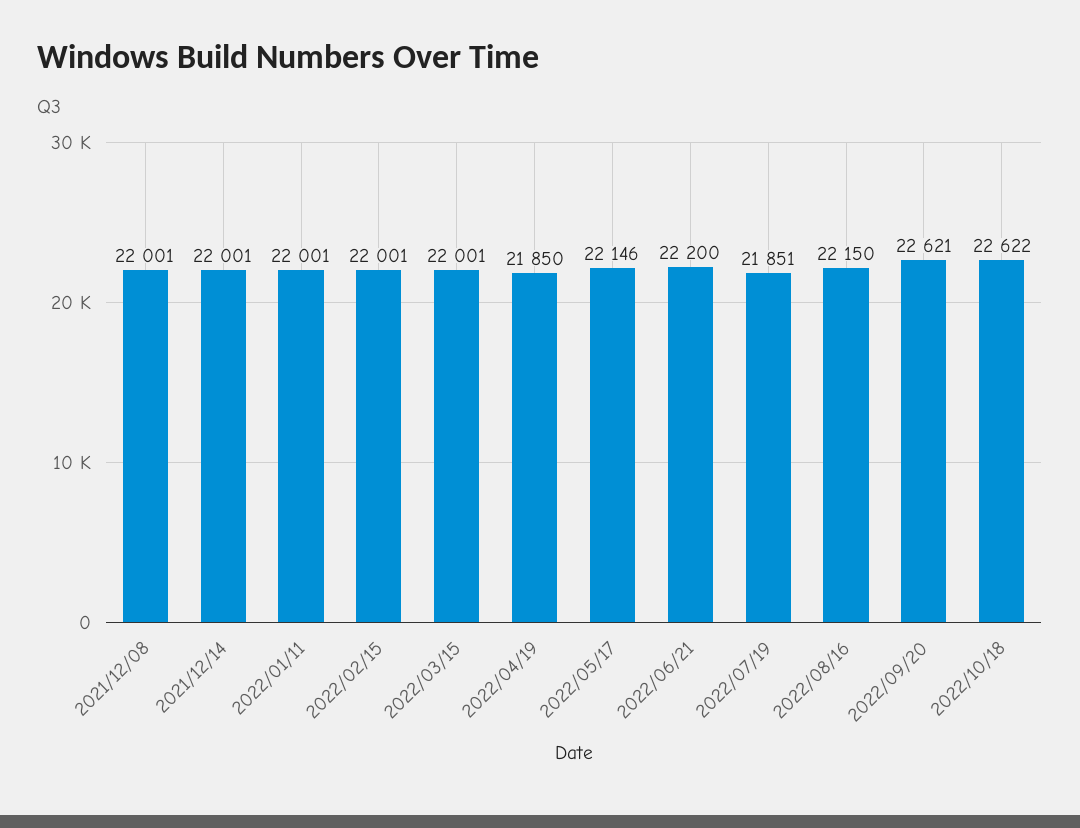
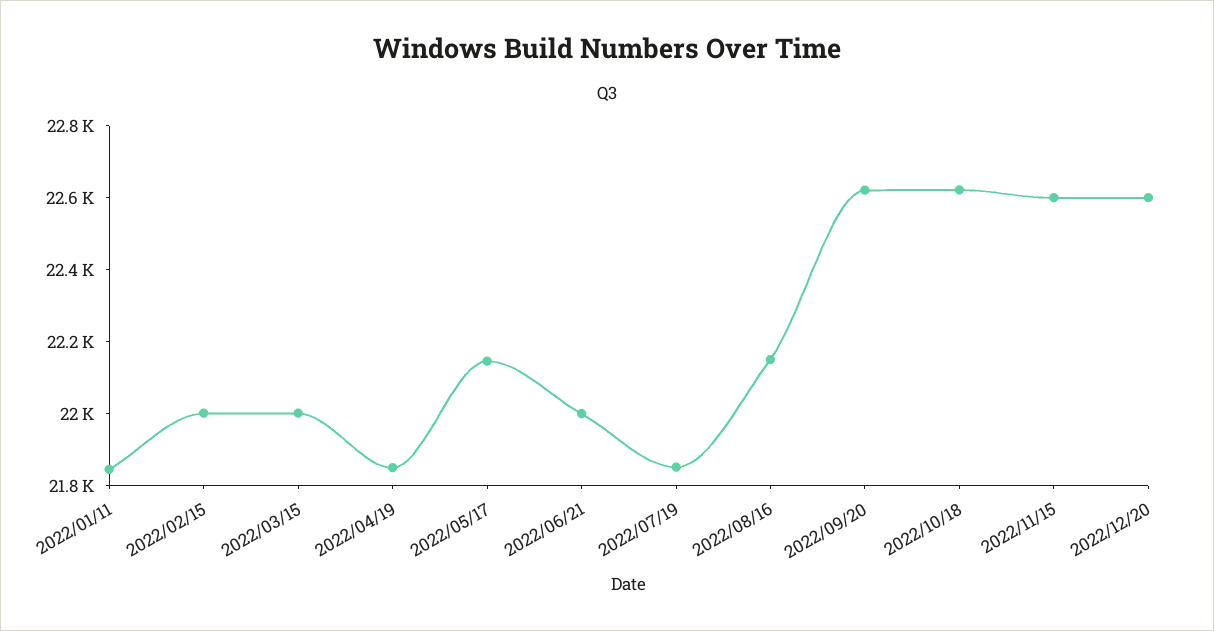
2021/12/08: 22001 -> none
2021/12/14: 22001 -> none
2022/01/11: 22001 -> 21850
2022/06/21: 22200 -> 22000
2022/11/15: none -> 22600
2022/12/20: none -> 22600

